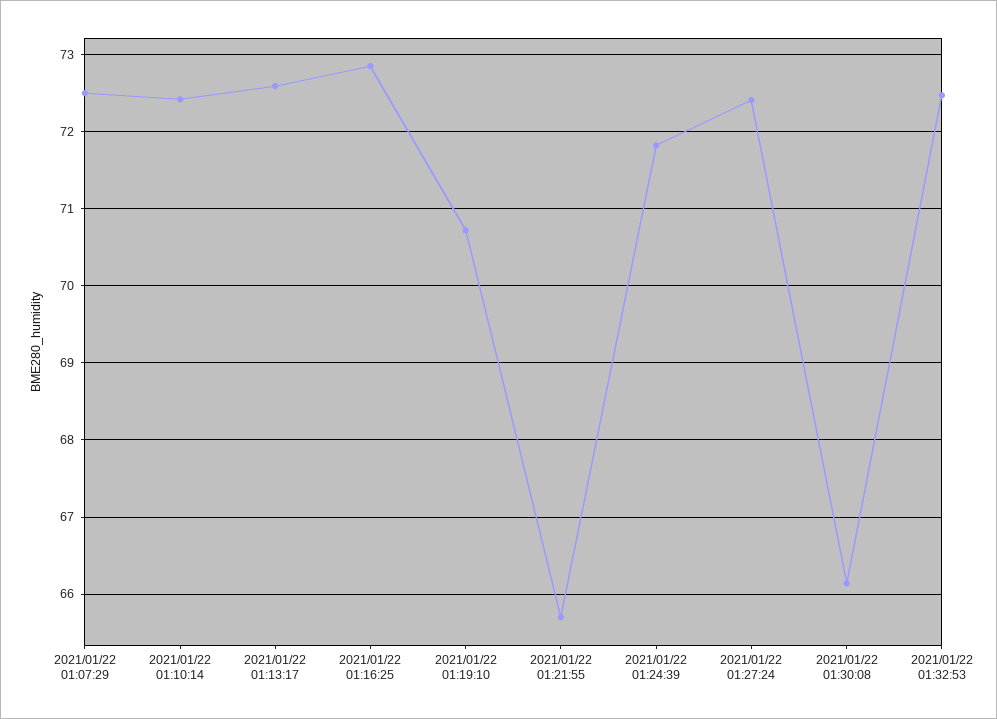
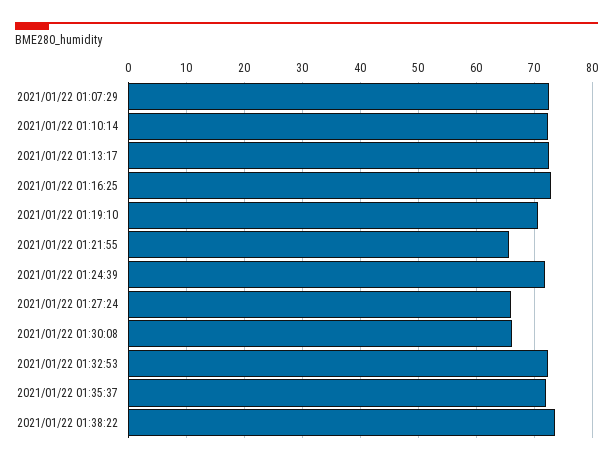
2021/01/22 01:27:24: 72.4 -> 66
2021/01/22 01:35:37: none -> 72
2021/01/22 01:38:22: none -> 74

